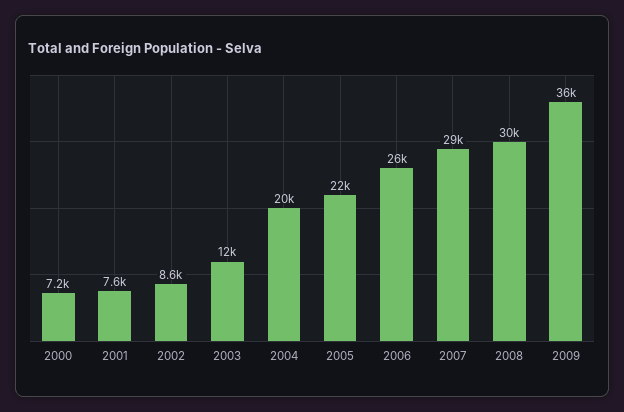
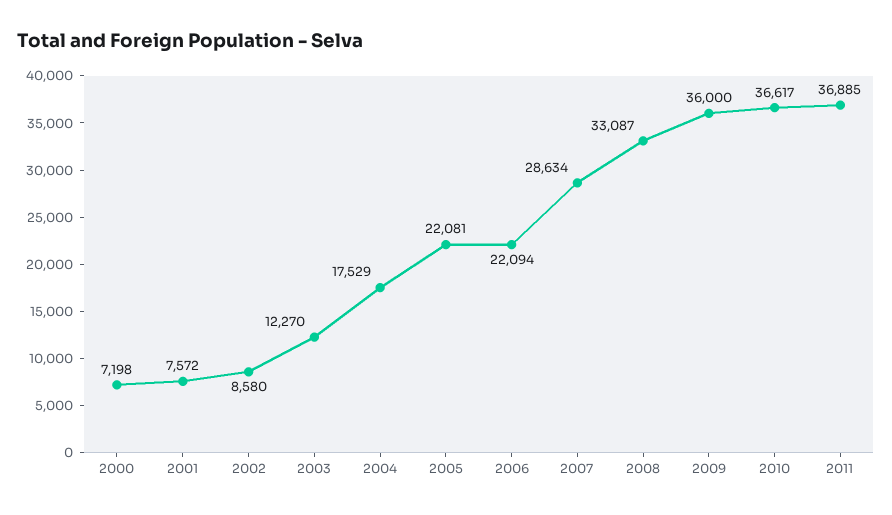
2004: 20000 -> 17529
2006: 26000 -> 22094
2008: 30000 -> 33087
2010: none -> 36617
2011: none -> 36885

